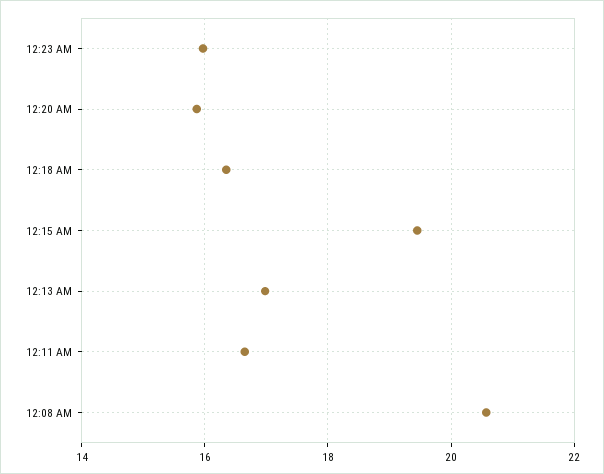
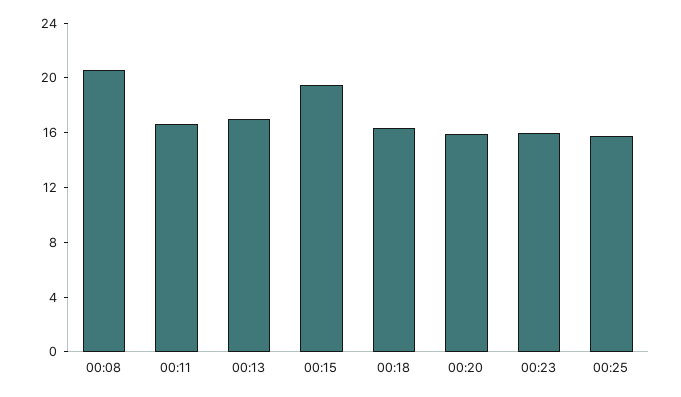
00:25: none -> 16

